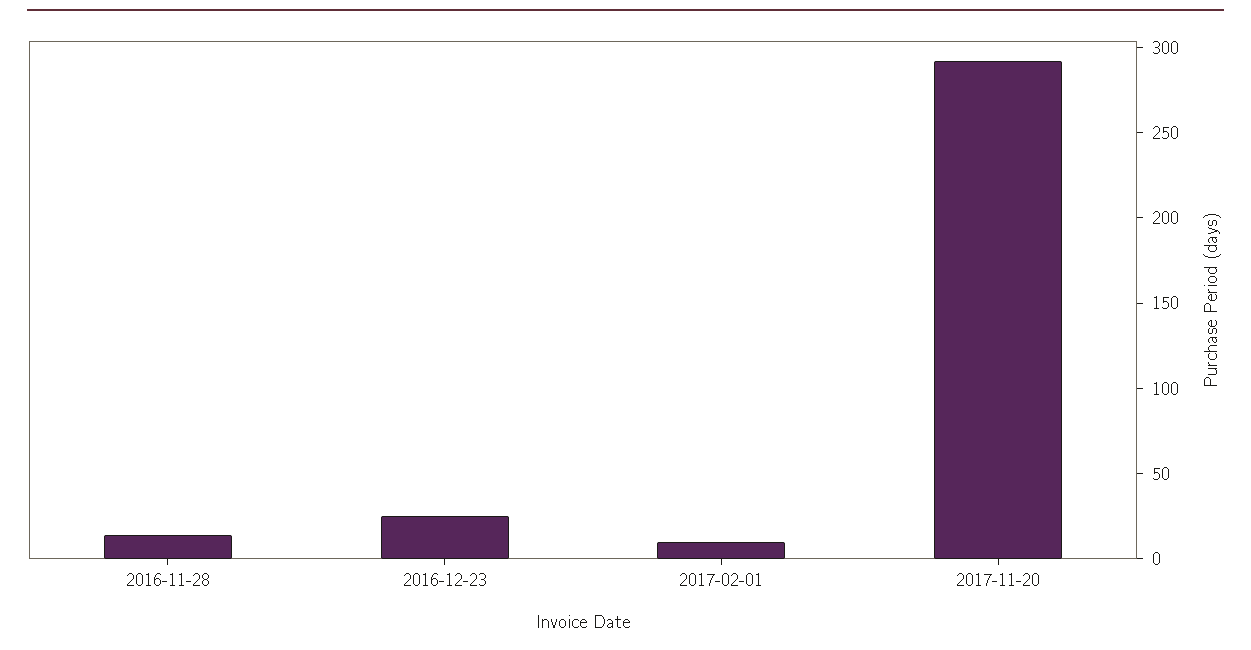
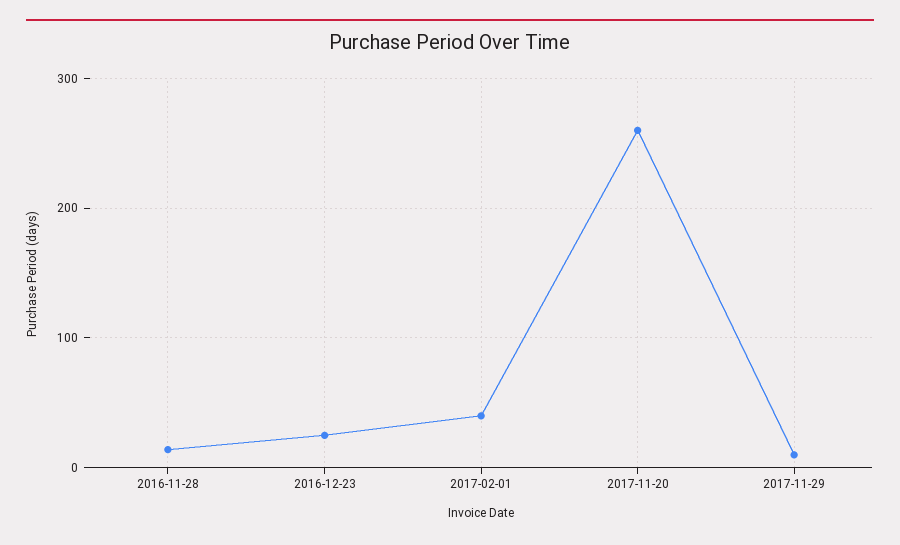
2017-02-01: 10 -> 40
2017-11-20: 290 -> 260
2017-11-29: none -> 10

